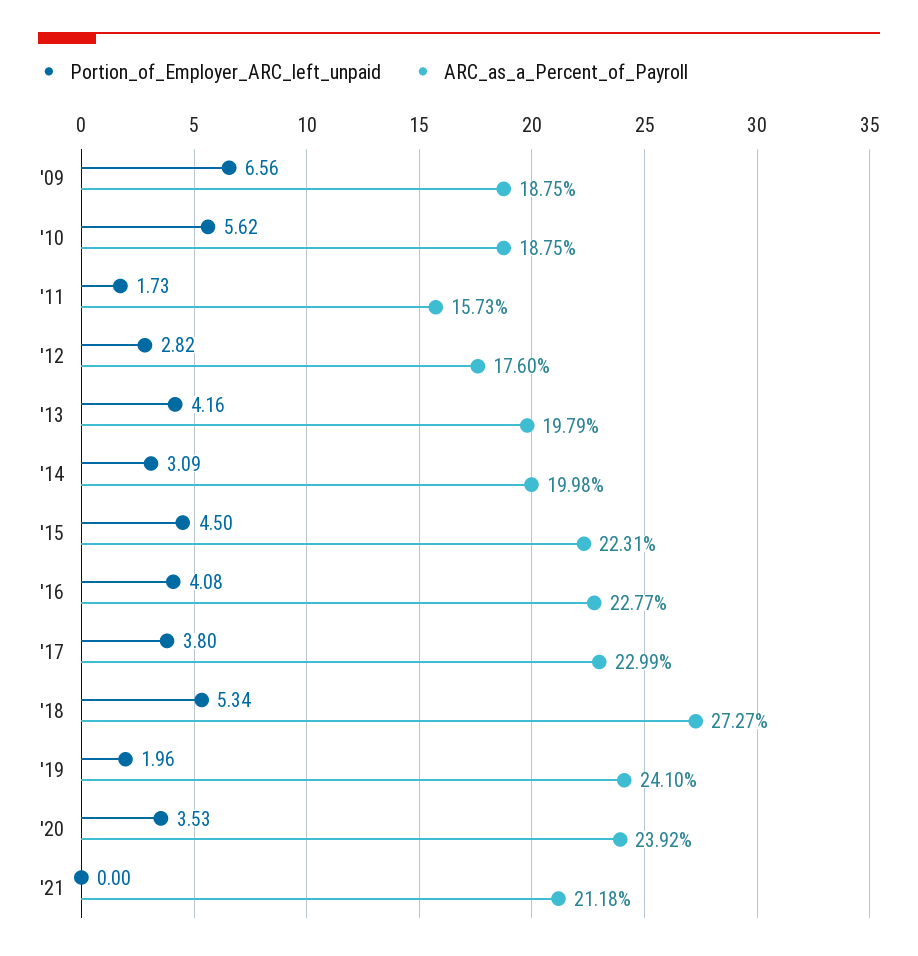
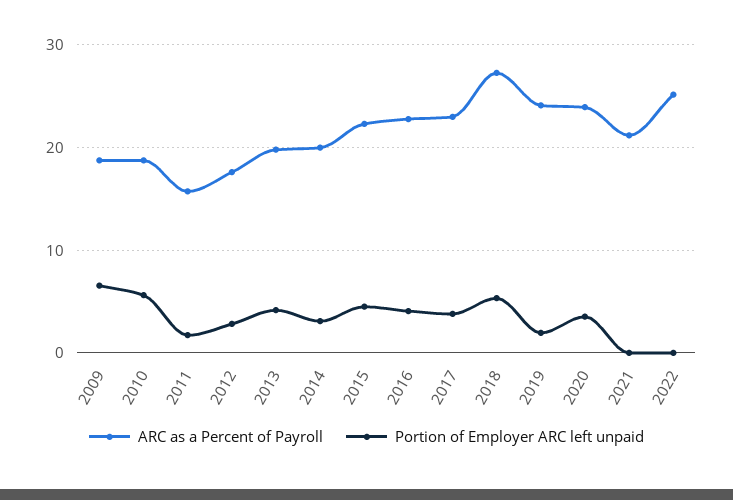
ARC_as_a_Percent_of_Payroll, 2022: none -> 25
Portion_of_Employer_ARC_left_unpaid, 2022: none -> 0

